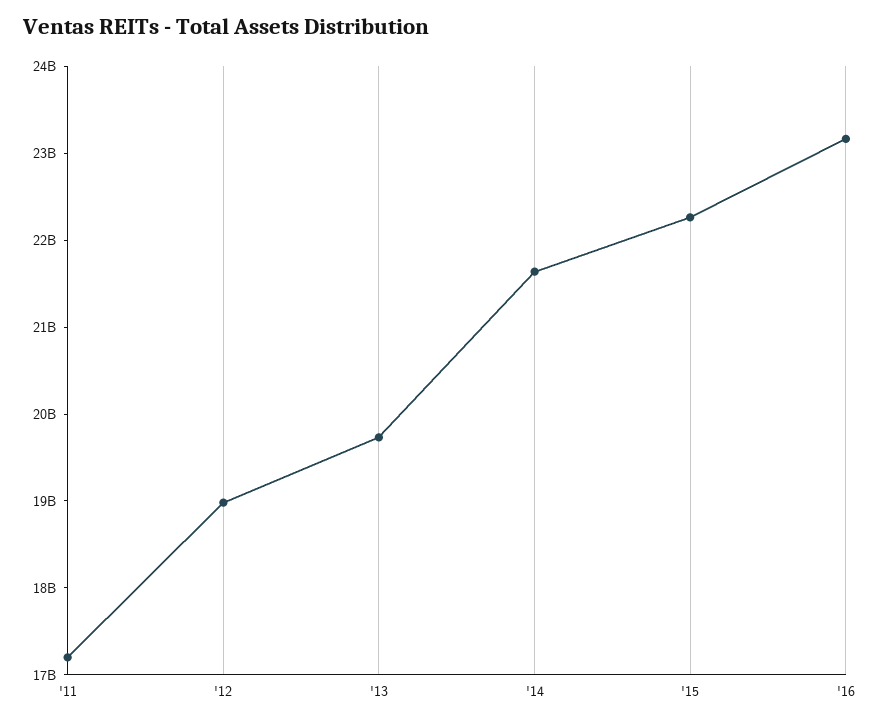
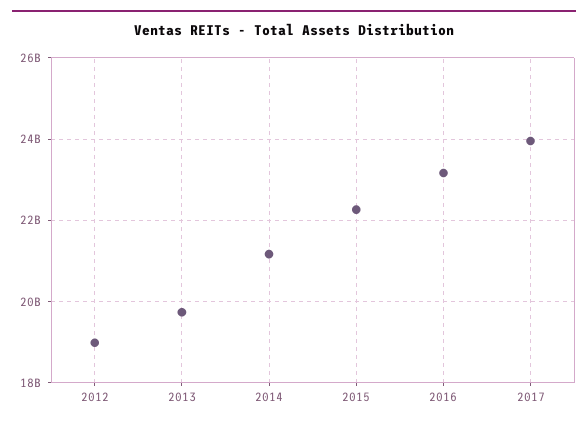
'11: 17200000000 -> none
'14: 21600000000 -> 21200000000
2017: none -> 24000000000

